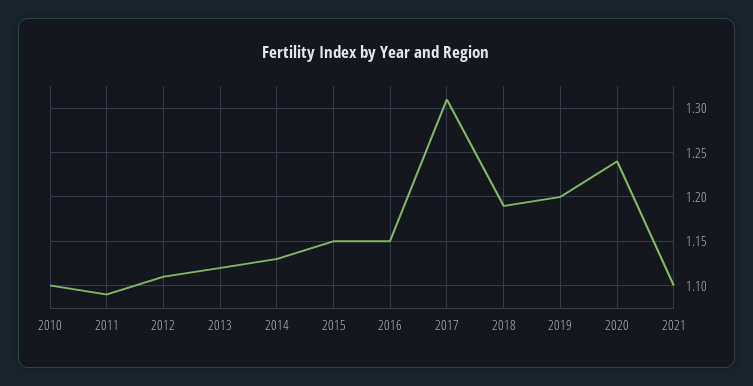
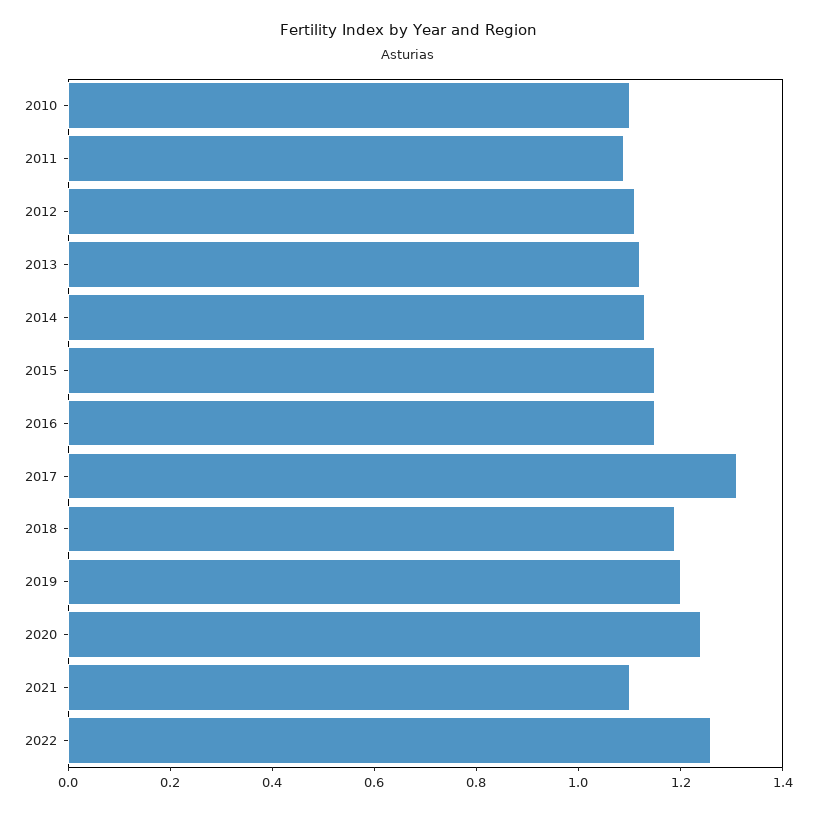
2022: none -> 1.25

